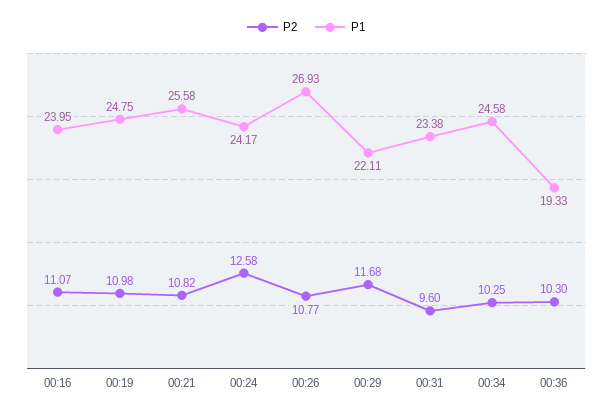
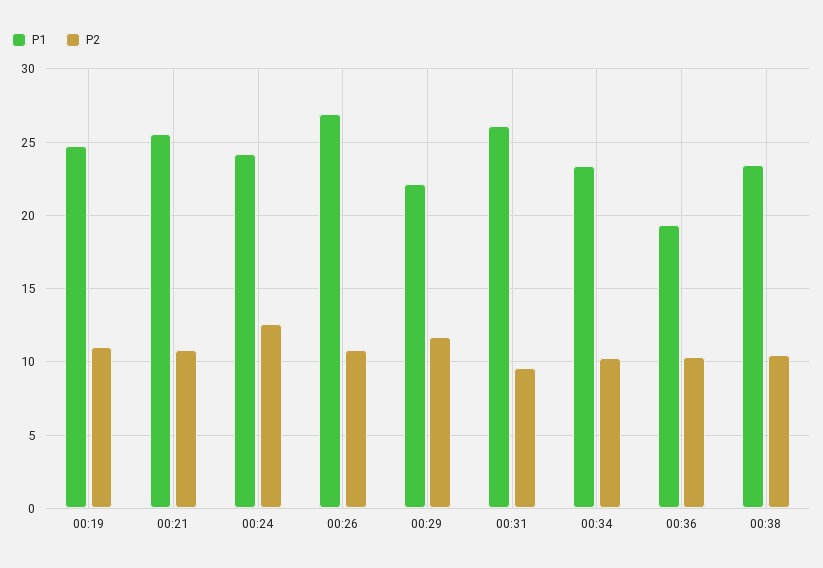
P2, 00:16: 11.07 -> none
P1, 00:16: 23.95 -> none
P1, 00:31: 23.38 -> 26
P1, 00:34: 24.58 -> 23.5
P1, 00:38: none -> 23.5
P2, 00:38: none -> 10.5

